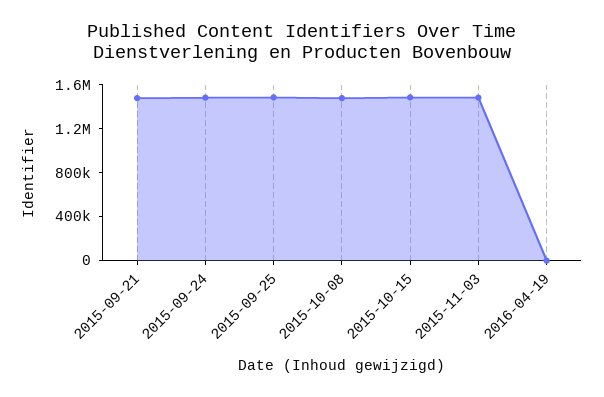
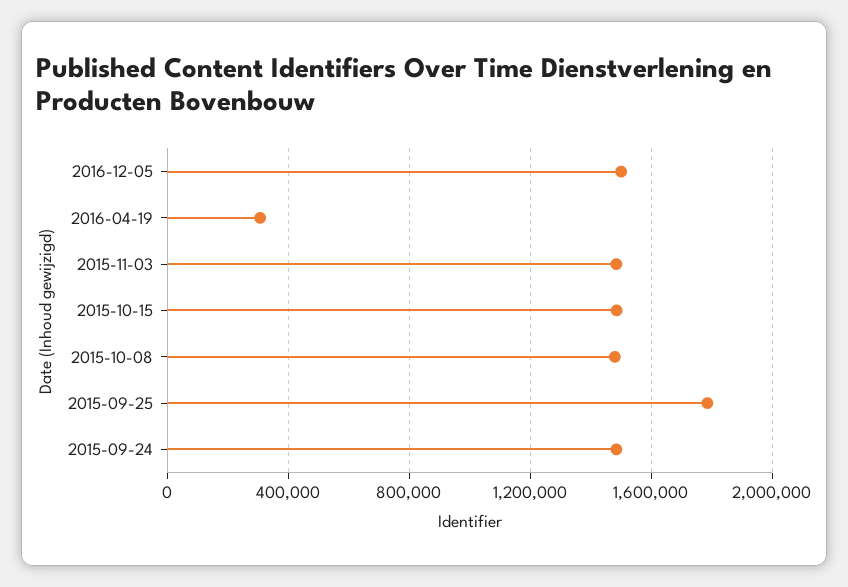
2015-09-21: 1500000 -> none
2015-09-25: 1500000 -> 1800000
2016-04-19: 0 -> 300000
2016-12-05: none -> 1500000

